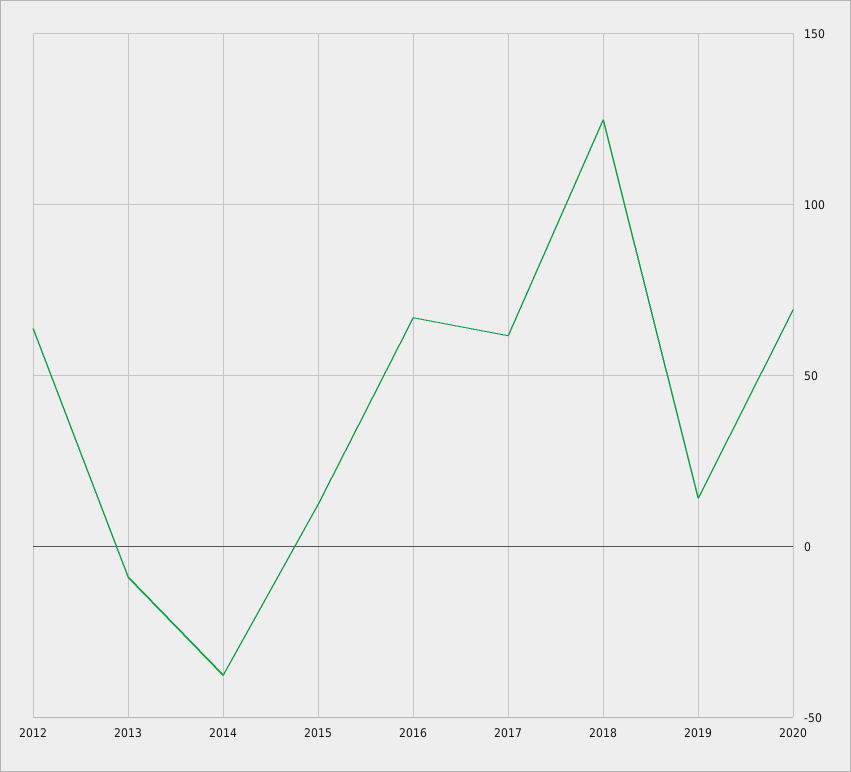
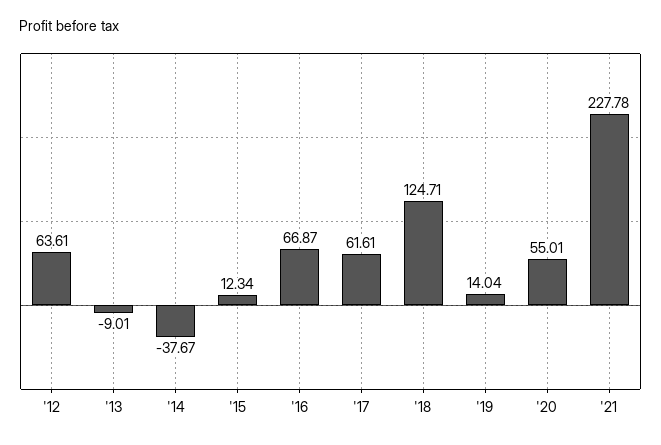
2020: 70 -> 55.01
'21: none -> 227.78

